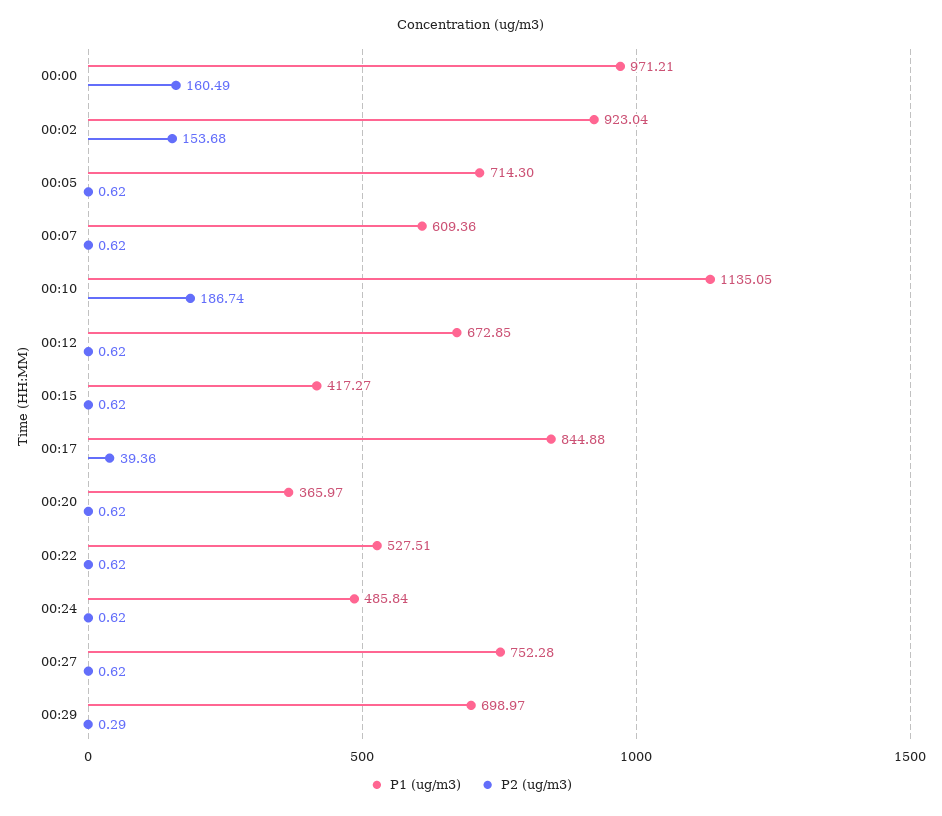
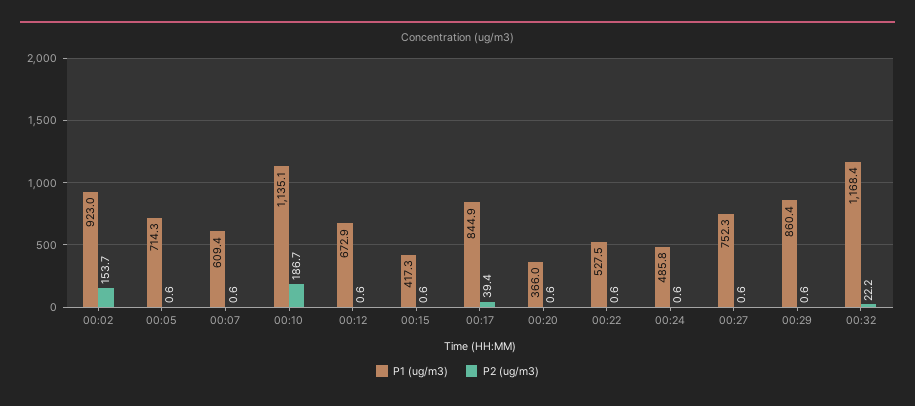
P1 (ug/m3), 00:00: 971.21 -> none
P2 (ug/m3), 00:00: 160.49 -> none
P1 (ug/m3), 00:29: 698.97 -> 860.4
P2 (ug/m3), 00:29: 0.29 -> 0.6
P1 (ug/m3), 00:32: none -> 1168.4
P2 (ug/m3), 00:32: none -> 22.2

